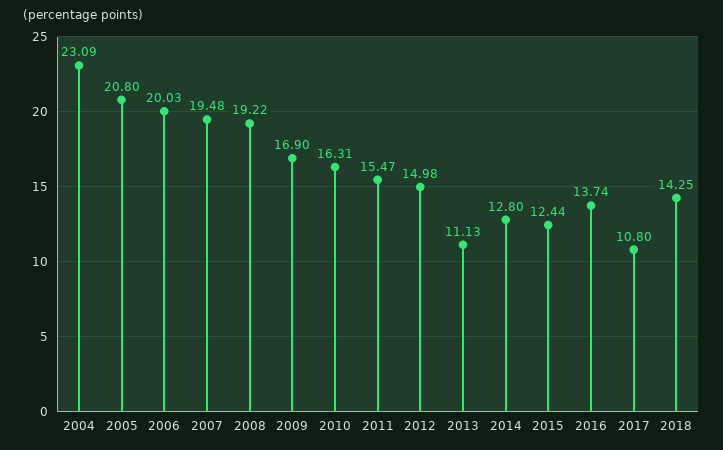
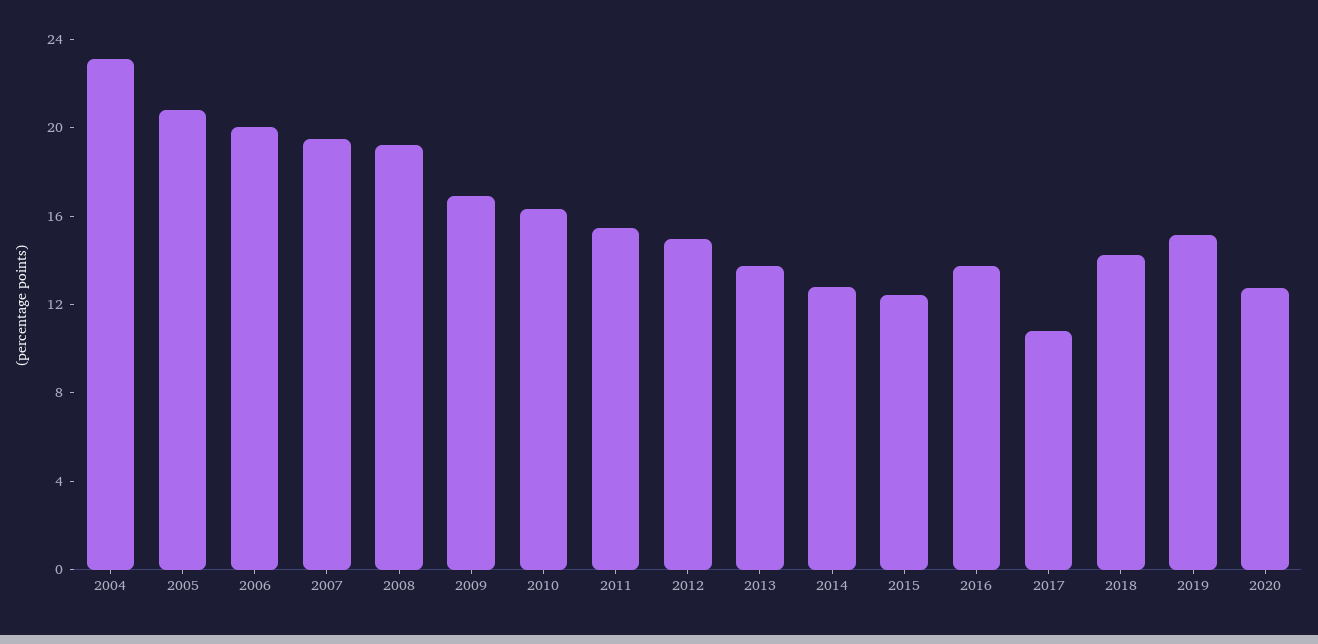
2013: 11.13 -> 14
2019: none -> 15
2020: none -> 13

